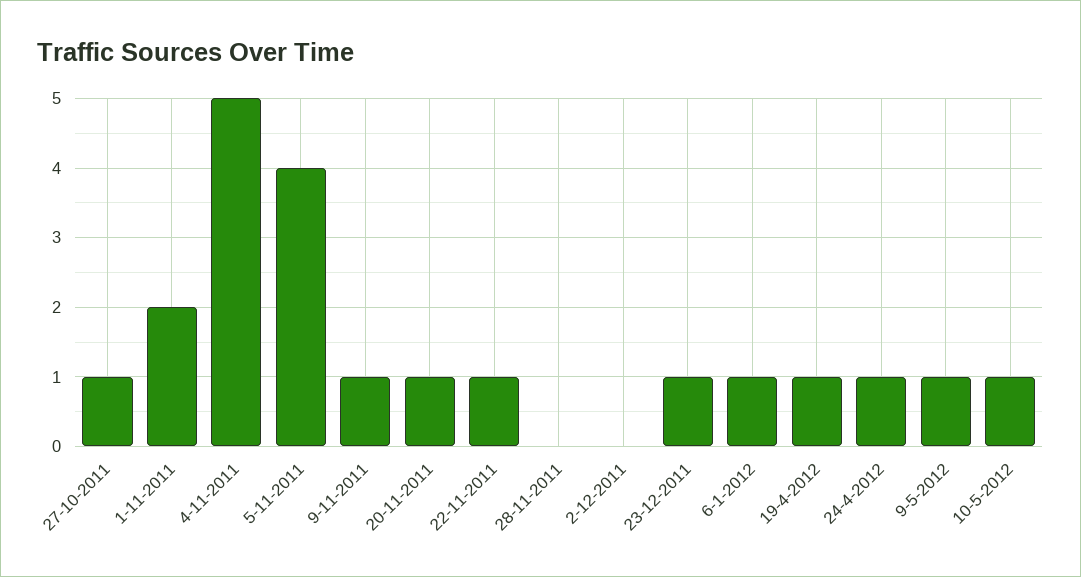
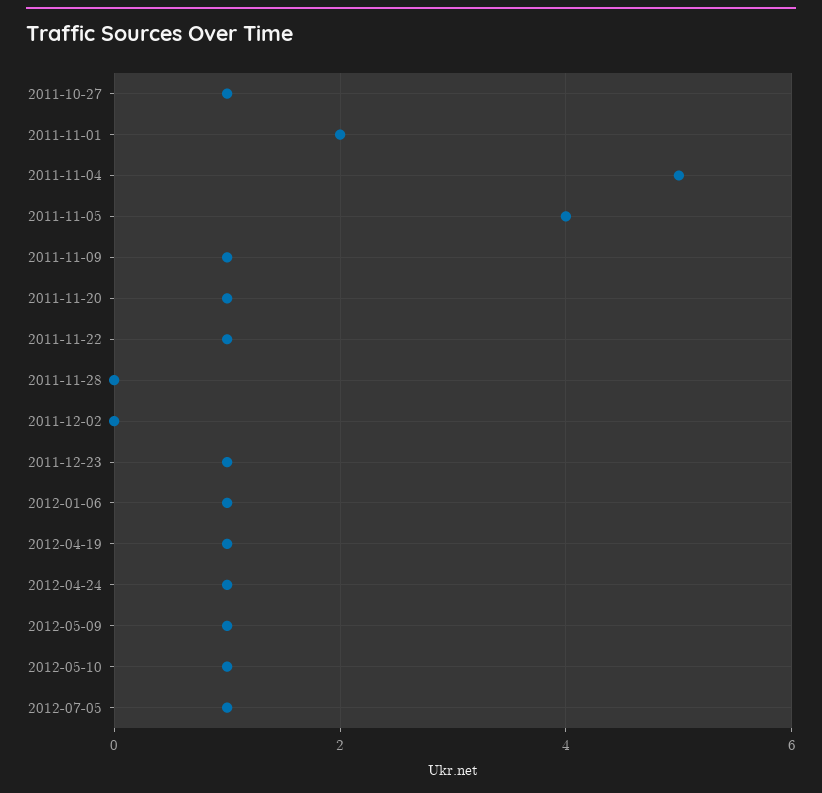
2012-07-05: none -> 1

